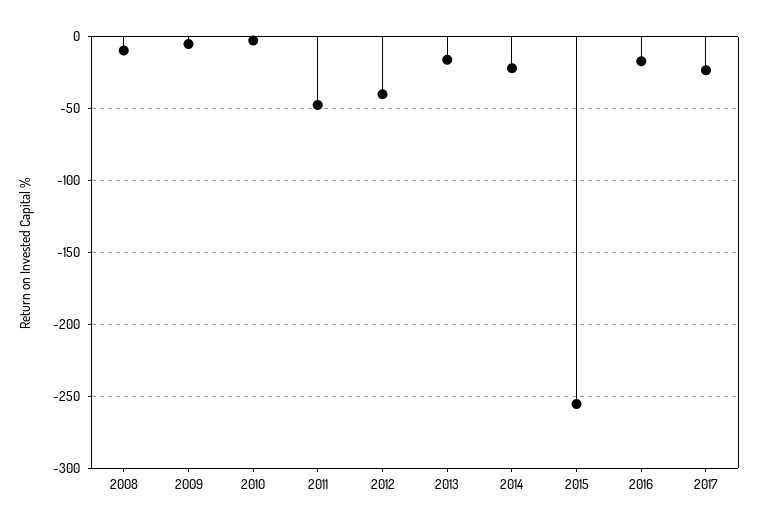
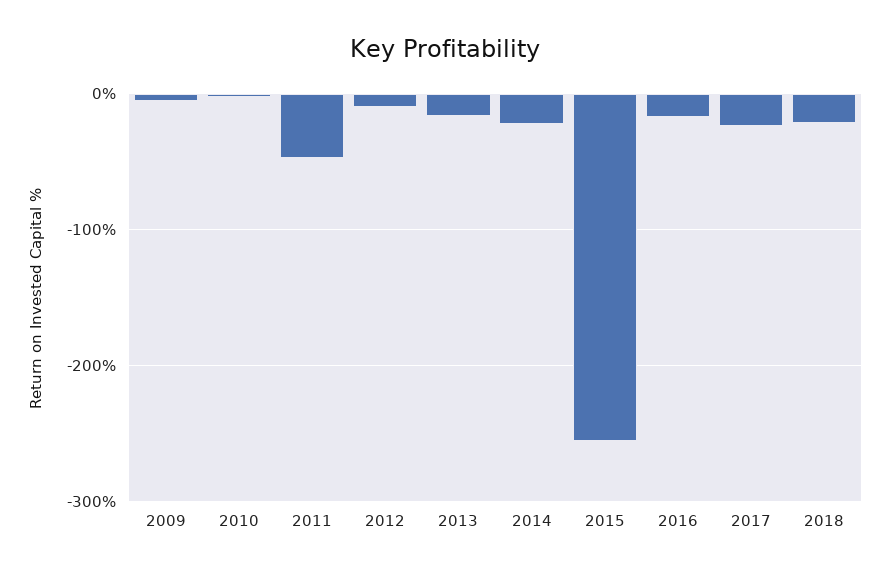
2008: -10 -> none
2012: -40 -> -10
2018: none -> -20

